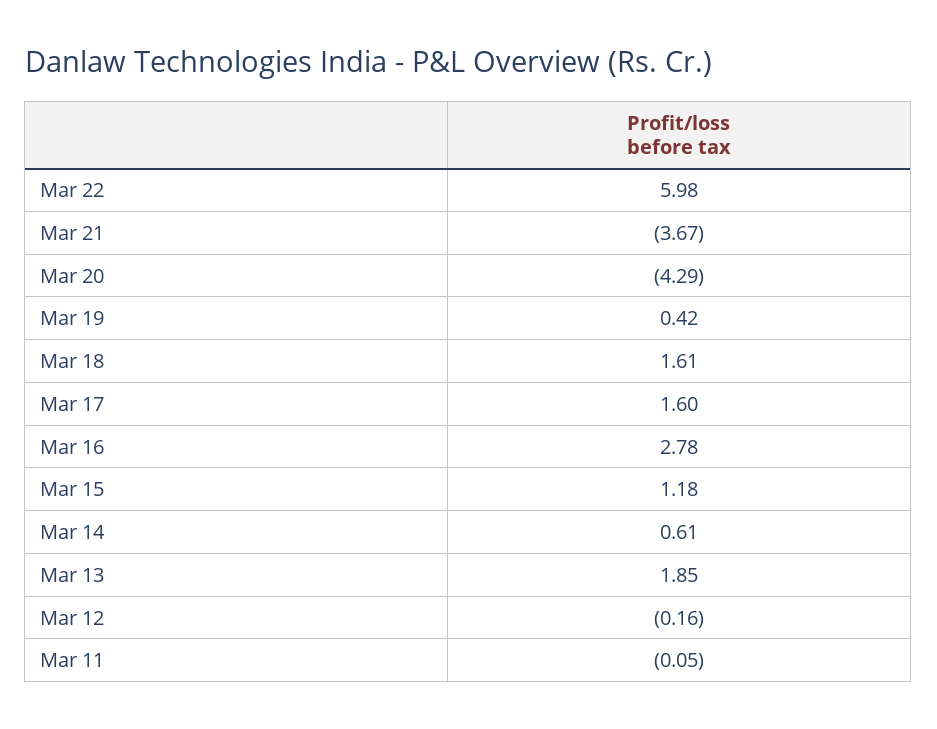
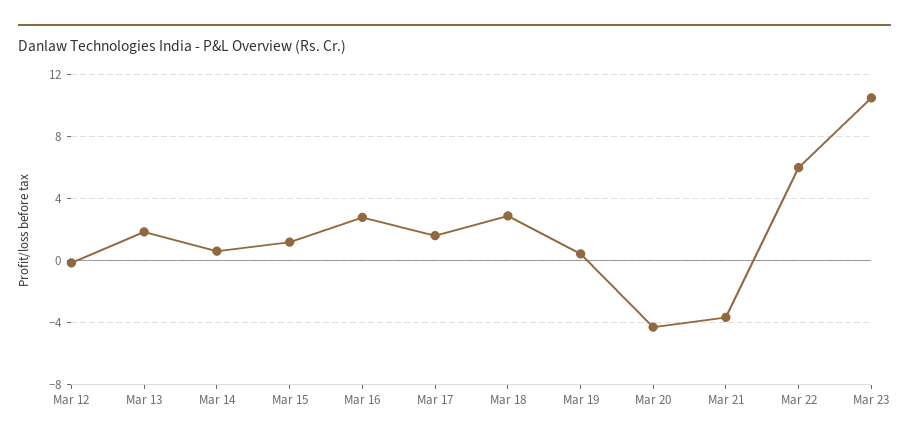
Mar 18: 1.61 -> 3
Mar 11: -0.05 -> none
Mar 23: none -> 10.5

